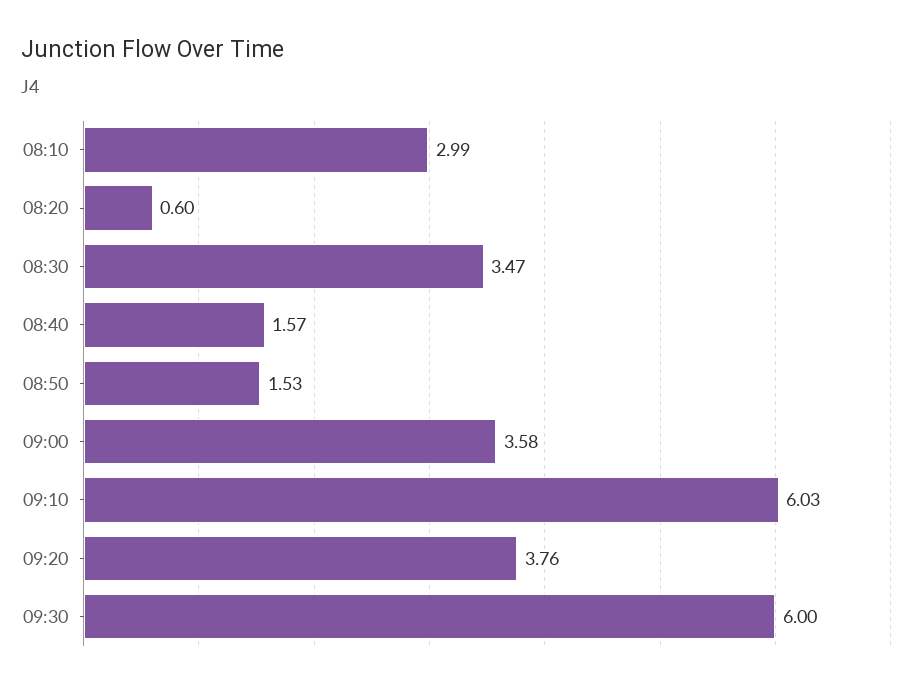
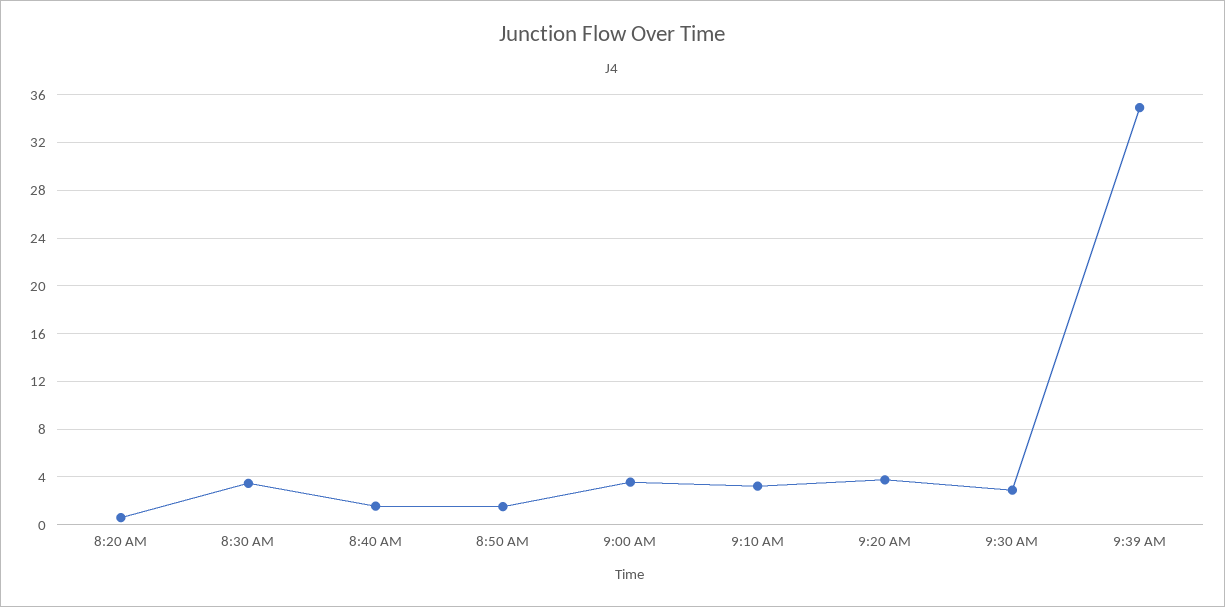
08:10: 2.99 -> none
09:10: 6.03 -> 3
09:30: 6 -> 3
9:39 AM: none -> 35

